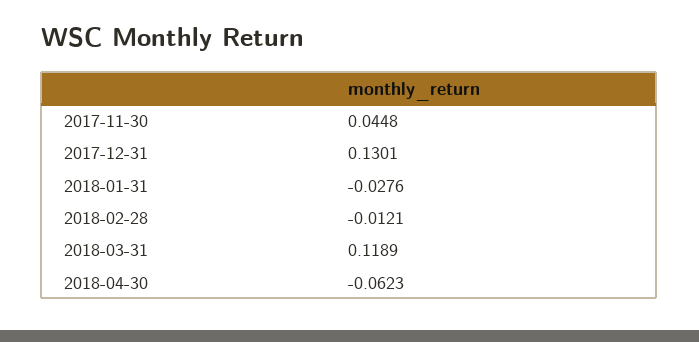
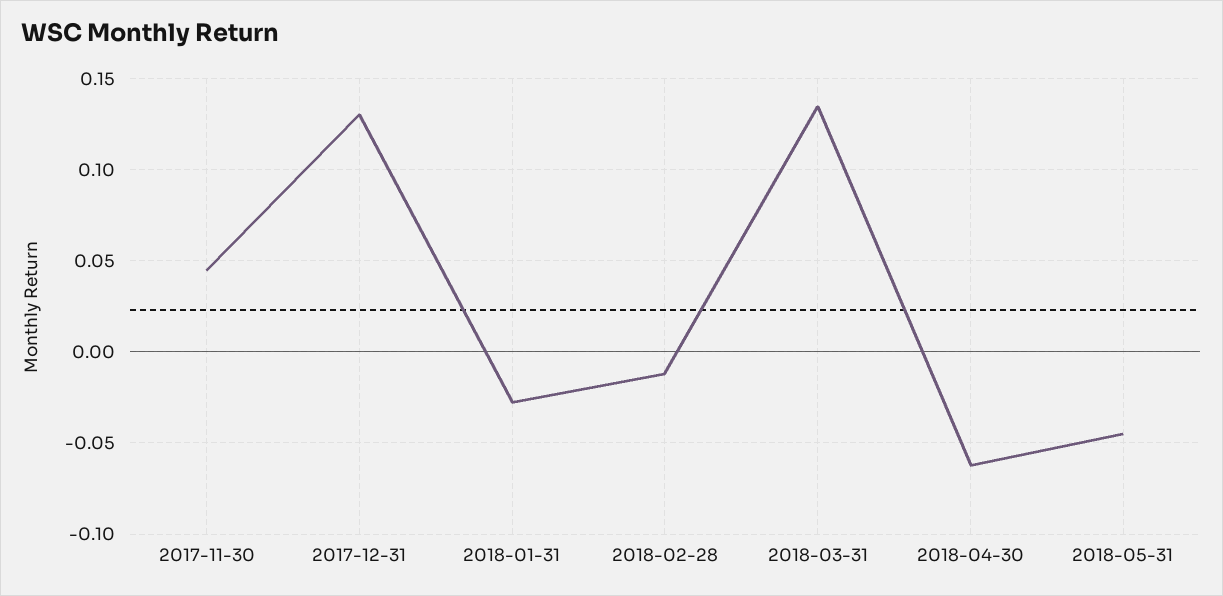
2018-03-31: 0.1189 -> 0.135
2018-05-31: none -> -0.045

